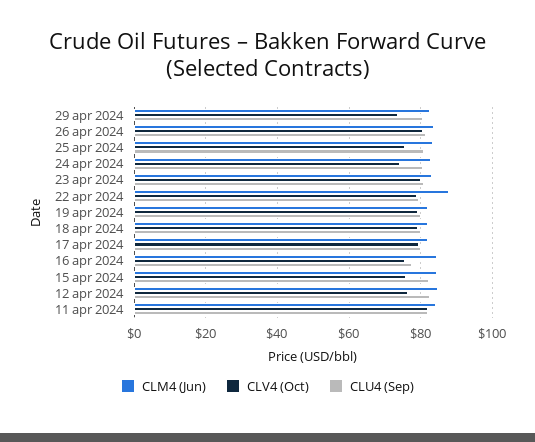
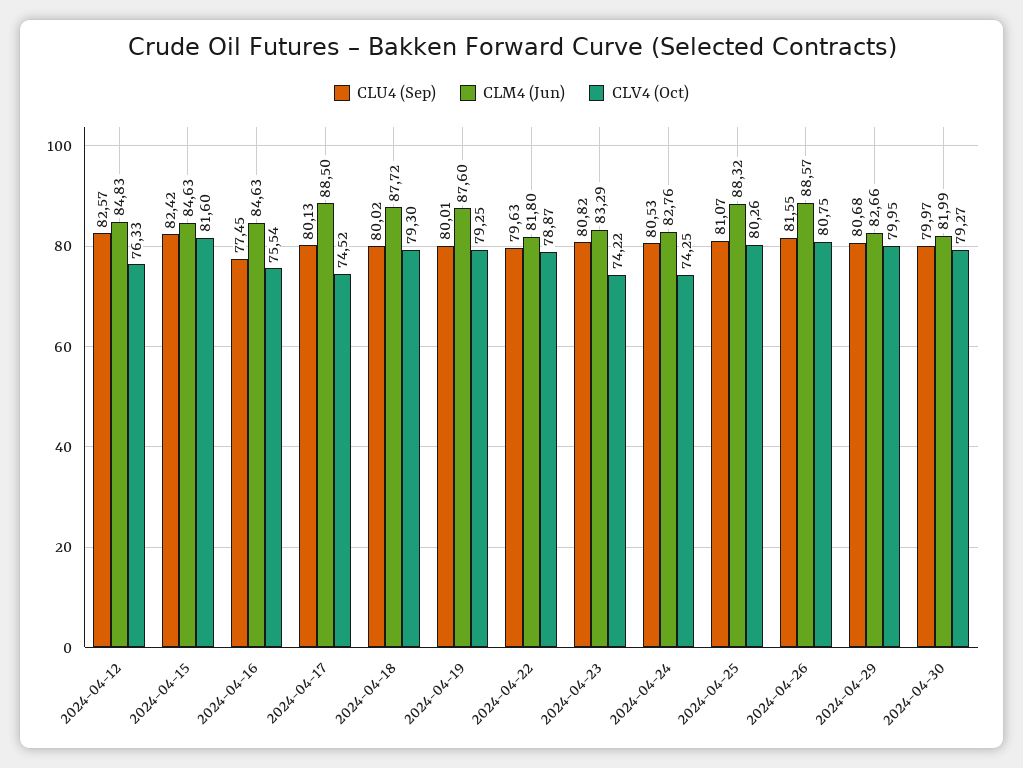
CLV4 (Oct), 29 apr 2024: 74 -> 79.95
CLM4 (Jun), 26 apr 2024: 84 -> 88.57
CLM4 (Jun), 25 apr 2024: 84 -> 88.32
CLV4 (Oct), 25 apr 2024: 76 -> 80.26
CLV4 (Oct), 23 apr 2024: 80 -> 74.22
CLM4 (Jun), 22 apr 2024: 88 -> 81.8
CLM4 (Jun), 19 apr 2024: 82 -> 87.6
CLM4 (Jun), 18 apr 2024: 82 -> 87.72
CLM4 (Jun), 17 apr 2024: 82 -> 88.5
CLV4 (Oct), 17 apr 2024: 80 -> 74.52
CLV4 (Oct), 15 apr 2024: 76 -> 81.6
CLM4 (Jun), 11 apr 2024: 84 -> none
CLV4 (Oct), 11 apr 2024: 82 -> none
CLU4 (Sep), 11 apr 2024: 82 -> none
CLU4 (Sep), 2024-04-30: none -> 79.97
CLM4 (Jun), 2024-04-30: none -> 81.99
CLV4 (Oct), 2024-04-30: none -> 79.27

